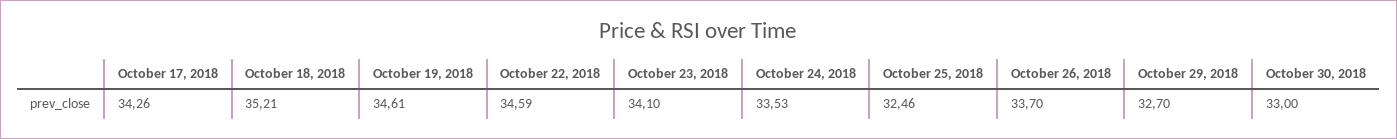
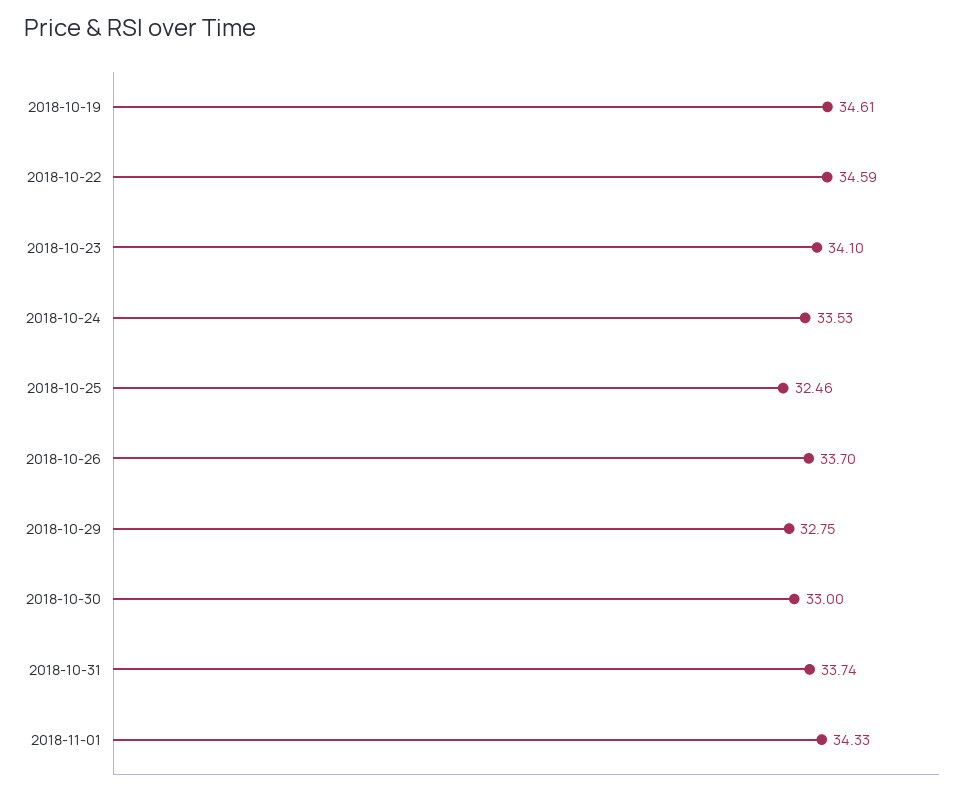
October 17, 2018: 34.26 -> none
October 18, 2018: 35.21 -> none
October 29, 2018: 32.7 -> 32.75
2018-10-31: none -> 33.74
2018-11-01: none -> 34.33

